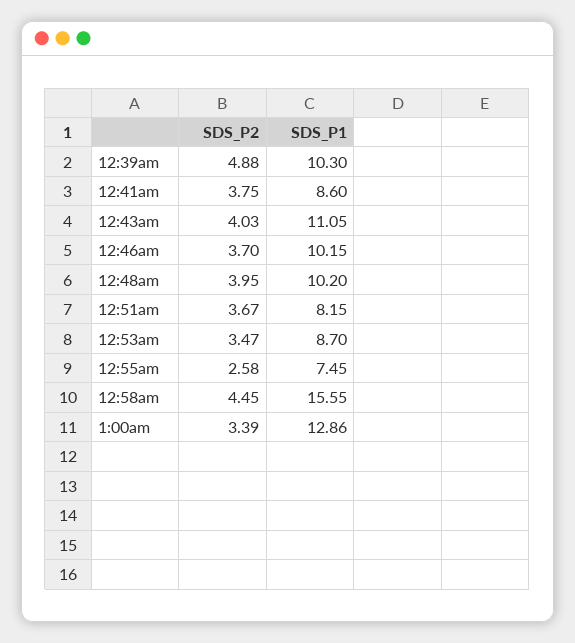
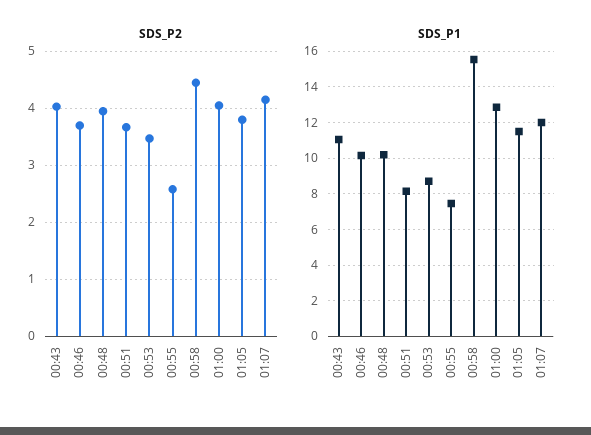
SDS_P2, 12:39am: 4.88 -> none
SDS_P1, 12:39am: 10.3 -> none
SDS_P2, 12:41am: 3.75 -> none
SDS_P1, 12:41am: 8.6 -> none
SDS_P2, 1:00am: 3.39 -> 4
SDS_P2, 01:05: none -> 3.8
SDS_P2, 01:07: none -> 4.2
SDS_P1, 01:05: none -> 11.5
SDS_P1, 01:07: none -> 12

